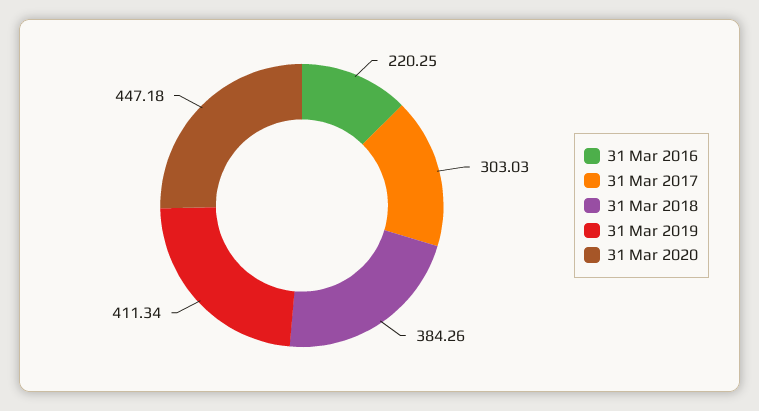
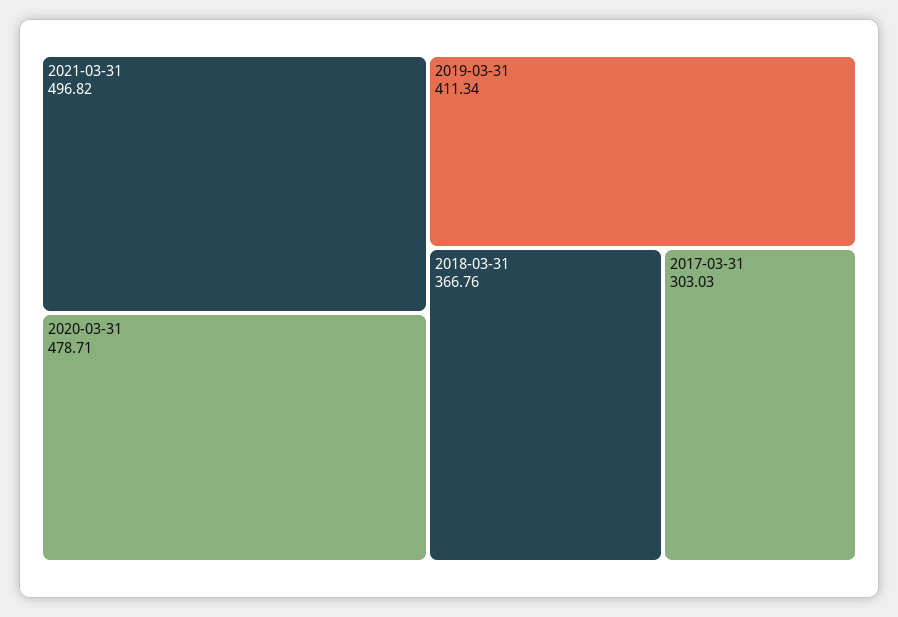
31 Mar 2016: 220.25 -> none
31 Mar 2018: 384.26 -> 366.76
31 Mar 2020: 447.18 -> 478.71
2021-03-31: none -> 496.82

